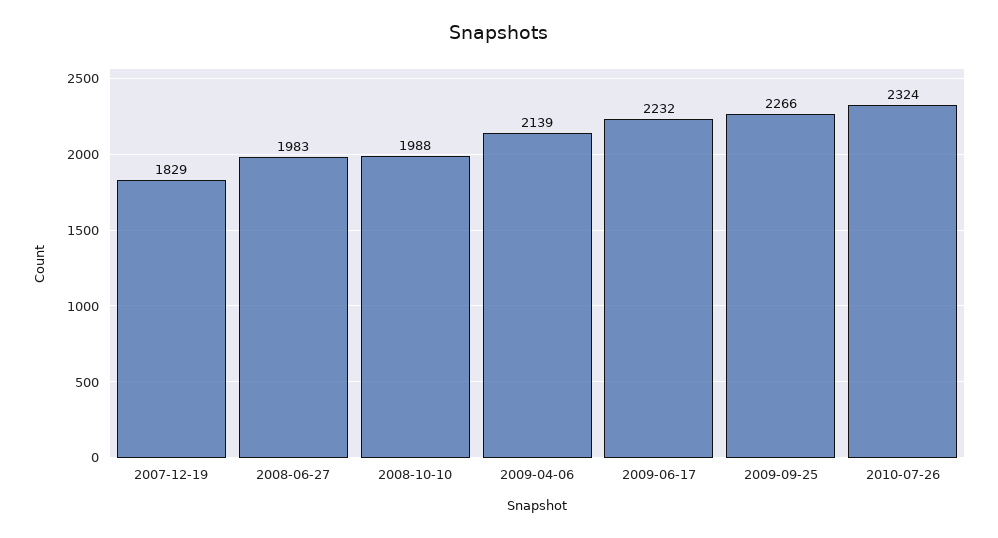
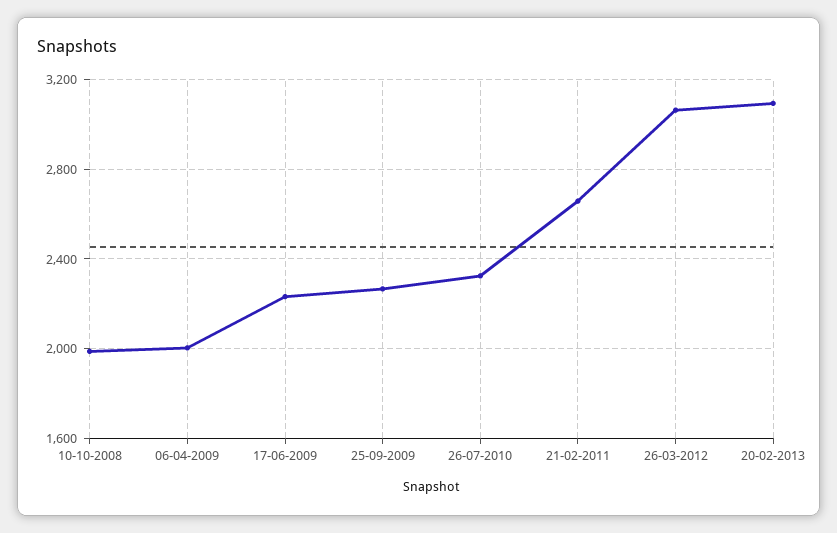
2007-12-19: 1829 -> none
2008-06-27: 1983 -> none
2009-04-06: 2139 -> 2000
21-02-2011: none -> 2650
26-03-2012: none -> 3050
20-02-2013: none -> 3100

